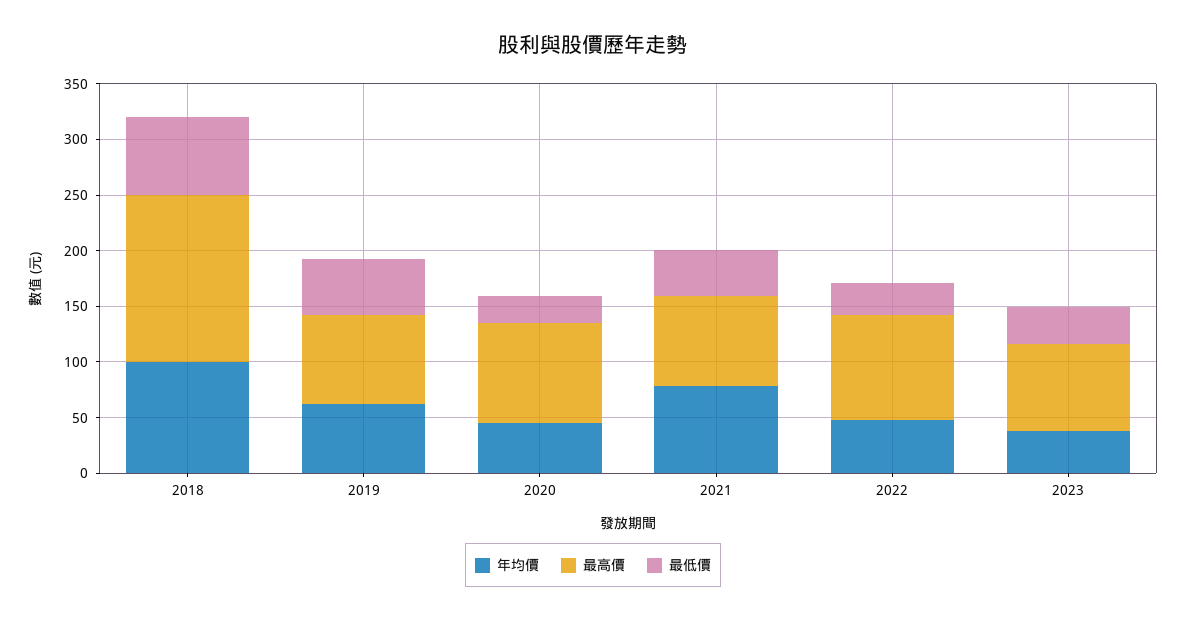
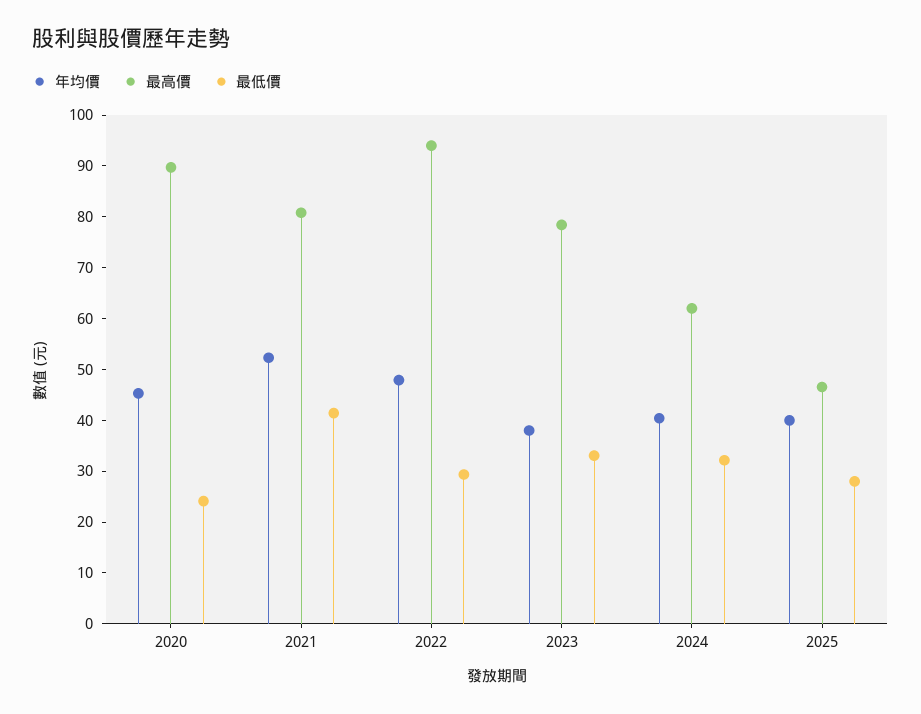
年均價, 2018: 100 -> none
最高價, 2018: 150 -> none
最低價, 2018: 70 -> none
年均價, 2019: 60 -> none
最高價, 2019: 80 -> none
最低價, 2019: 50 -> none
年均價, 2021: 80 -> 52
年均價, 2024: none -> 40
最高價, 2024: none -> 62
最低價, 2024: none -> 32
年均價, 2025: none -> 40
最高價, 2025: none -> 46
最低價, 2025: none -> 28

